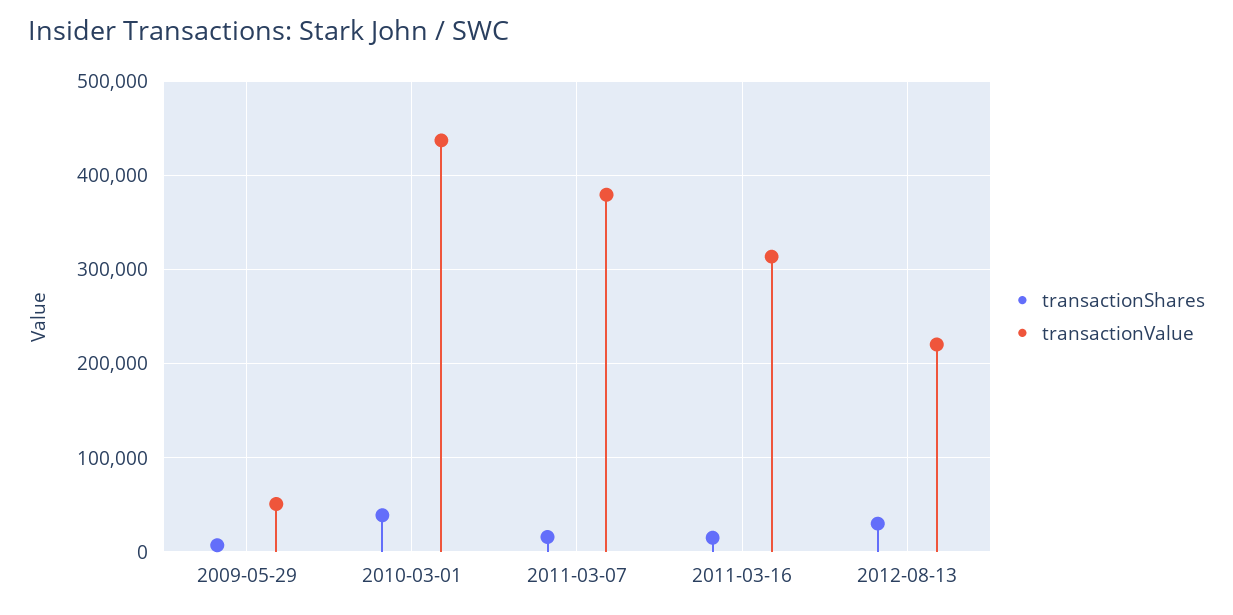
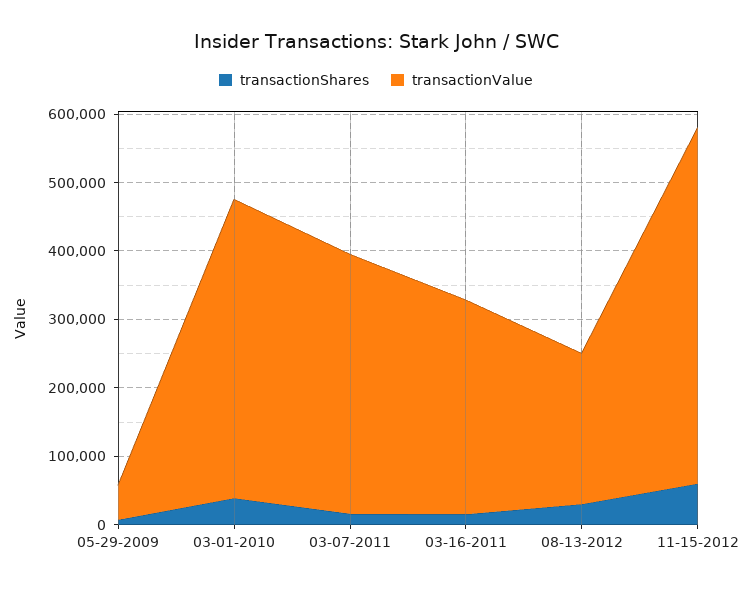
transactionShares, 11-15-2012: none -> 60000
transactionValue, 11-15-2012: none -> 520000

